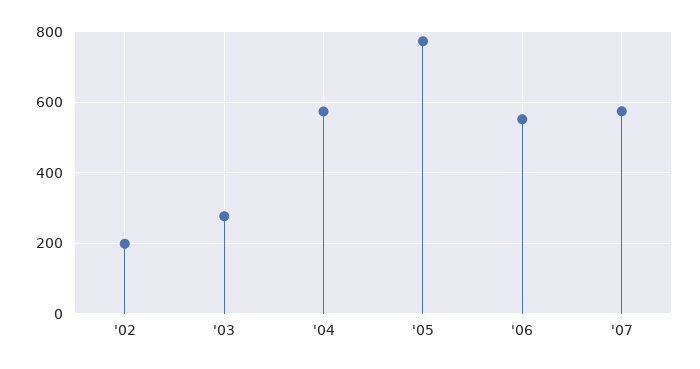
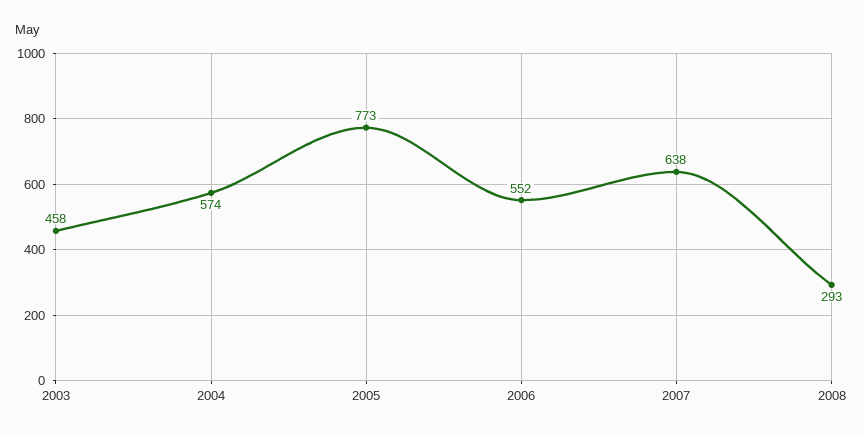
'02: 200 -> none
'03: 280 -> 458
'07: 580 -> 638
2008: none -> 293

